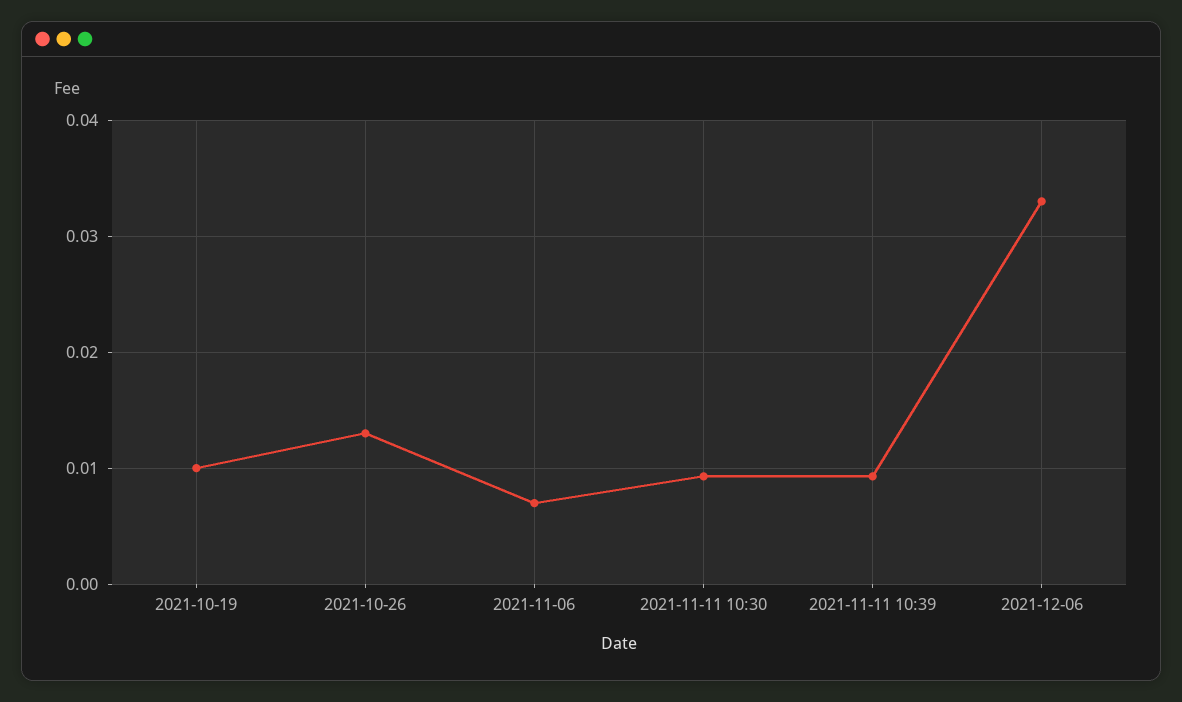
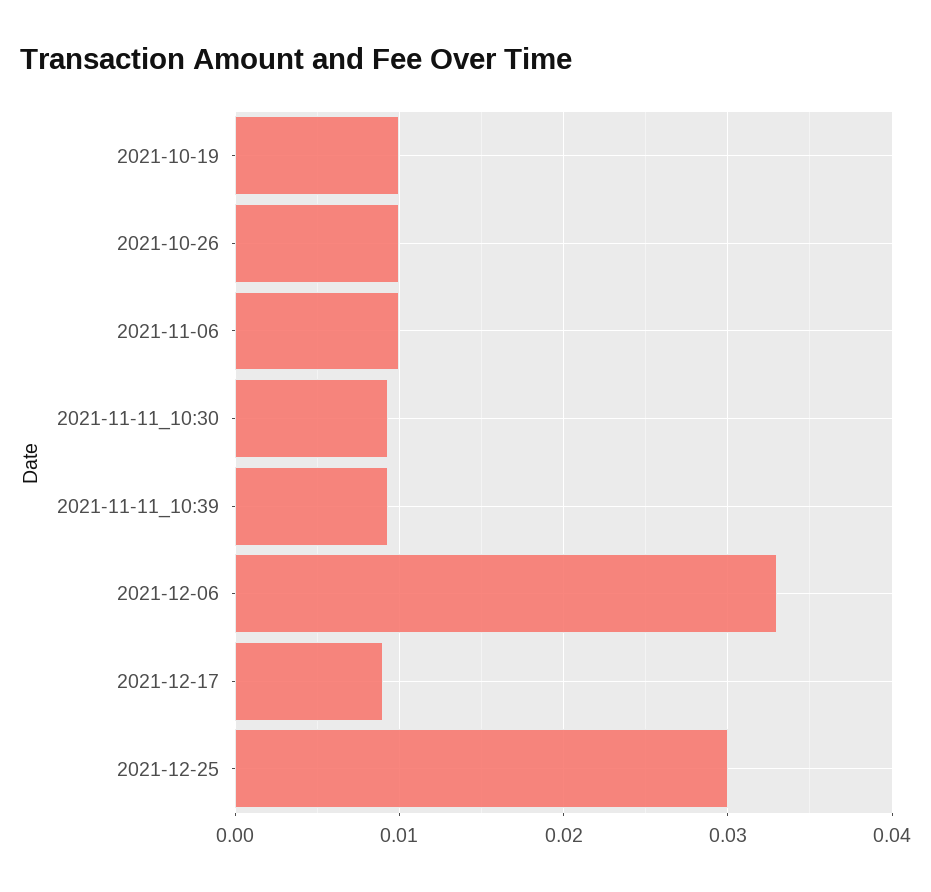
2021-10-26: 0.013 -> 0.01
2021-11-06: 0.007 -> 0.01
2021-12-17: none -> 0.009
2021-12-25: none -> 0.03

